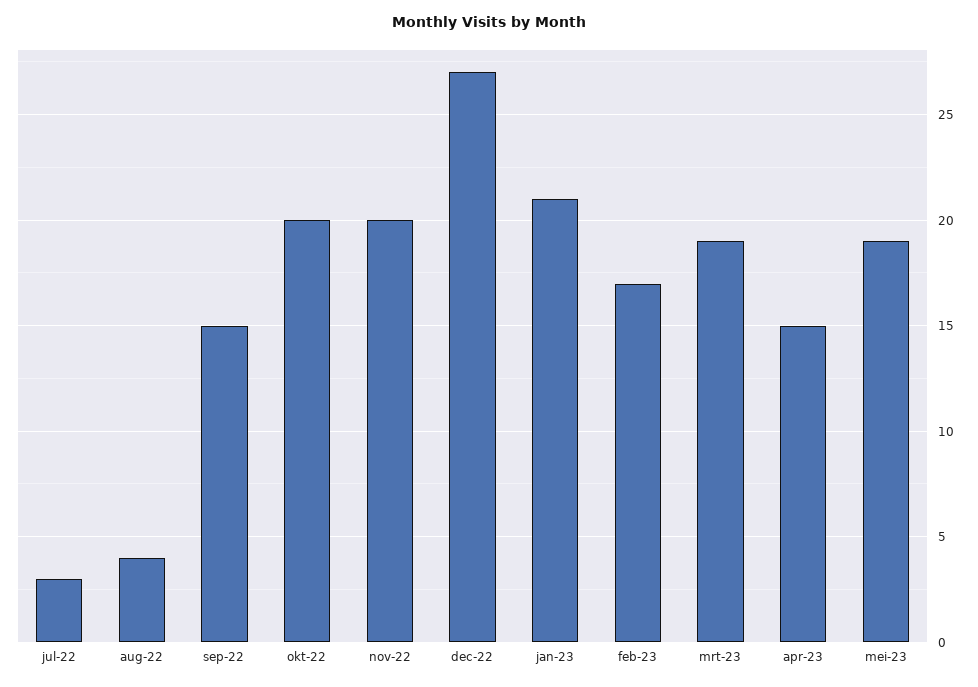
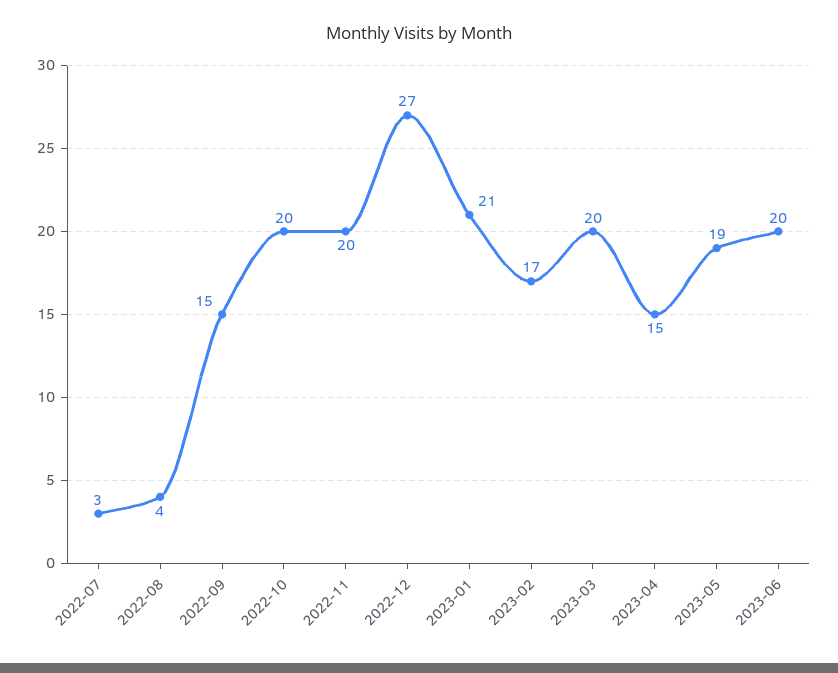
mrt-23: 19 -> 20
2023-06: none -> 20

